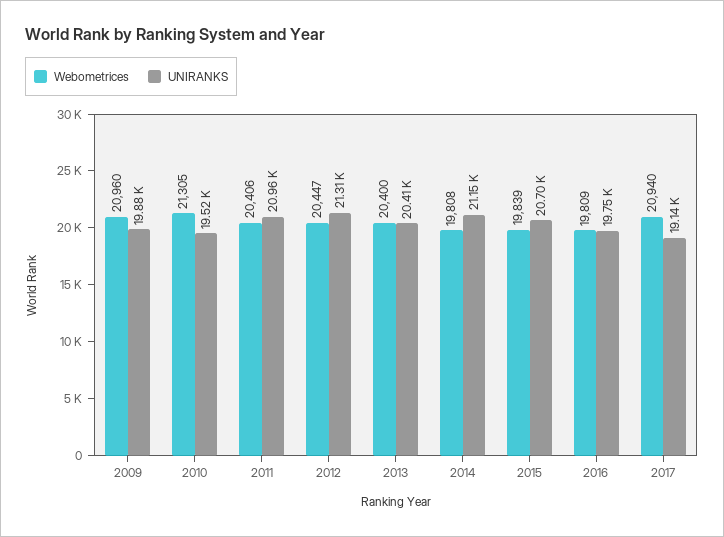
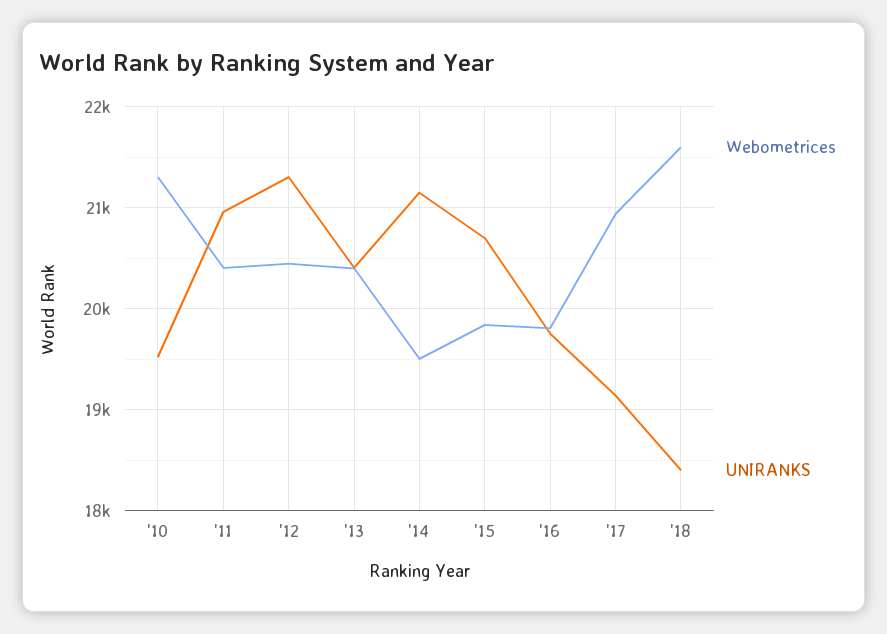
Webometrices, 2009: 20960 -> none
UNIRANKS, 2009: 19880 -> none
Webometrices, 2014: 19808 -> 19500
Webometrices, '18: none -> 21600
UNIRANKS, '18: none -> 18400

